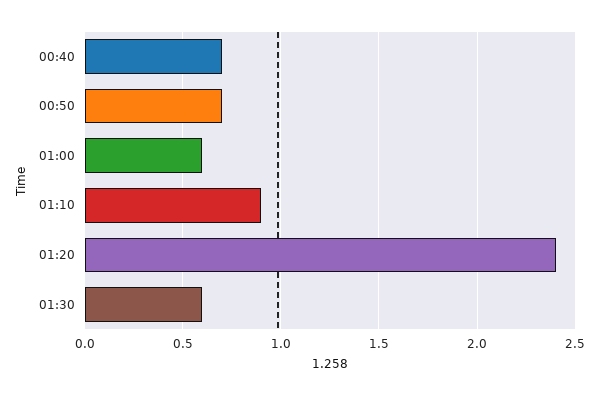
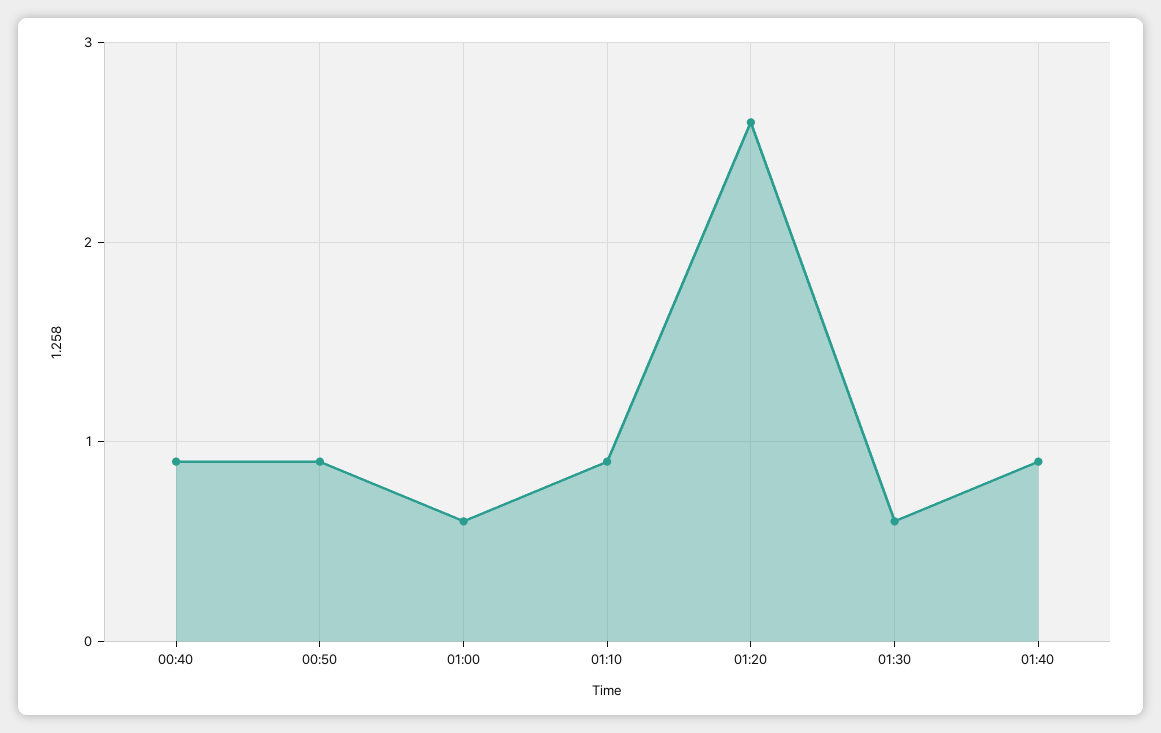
00:40: 0.7 -> 0.9
00:50: 0.7 -> 0.9
01:20: 2.4 -> 2.6
01:40: none -> 0.9

